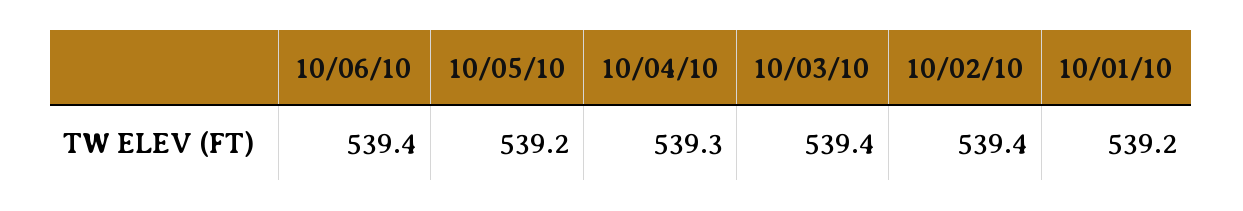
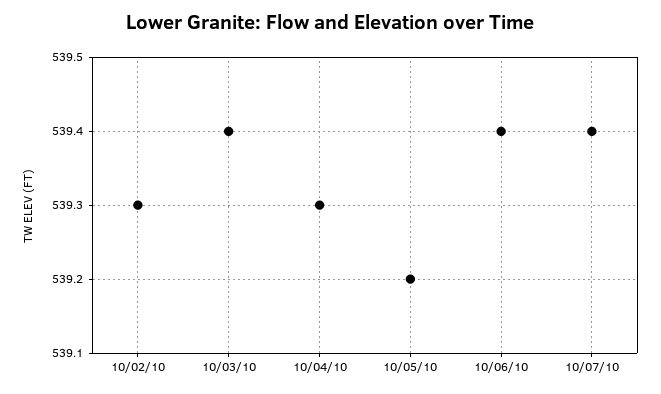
10/02/10: 539.4 -> 539.3
10/01/10: 539.2 -> none
10/07/10: none -> 539.4

